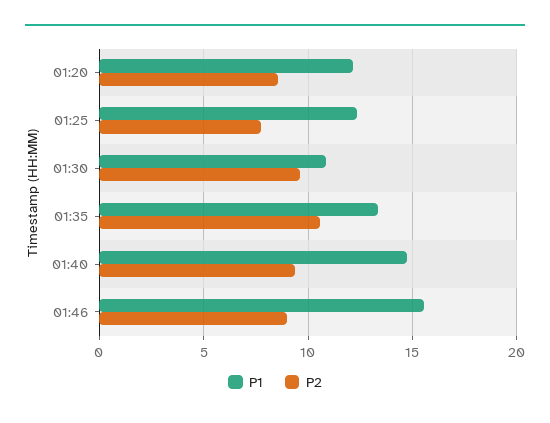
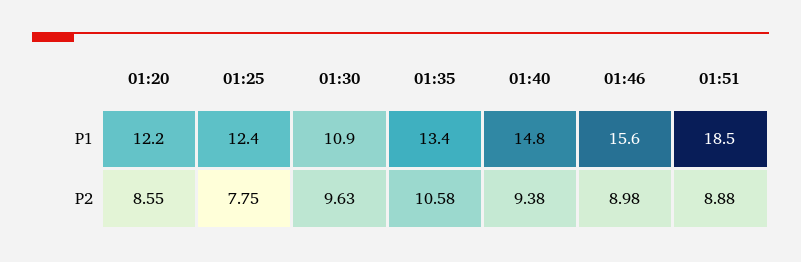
P1, 01:51: none -> 18.5
P2, 01:51: none -> 8.88

